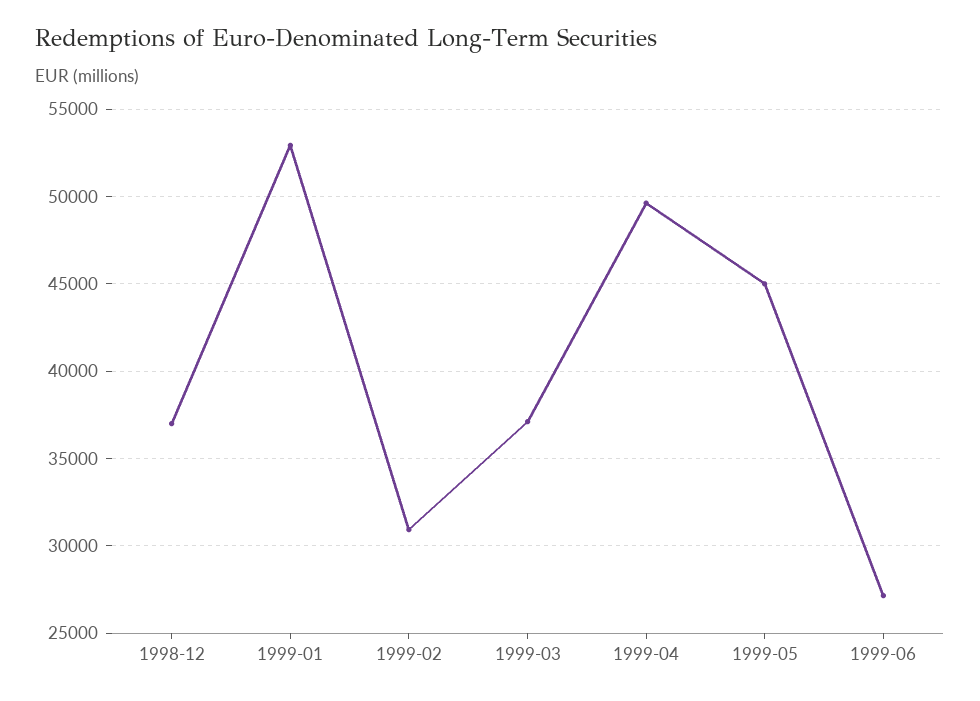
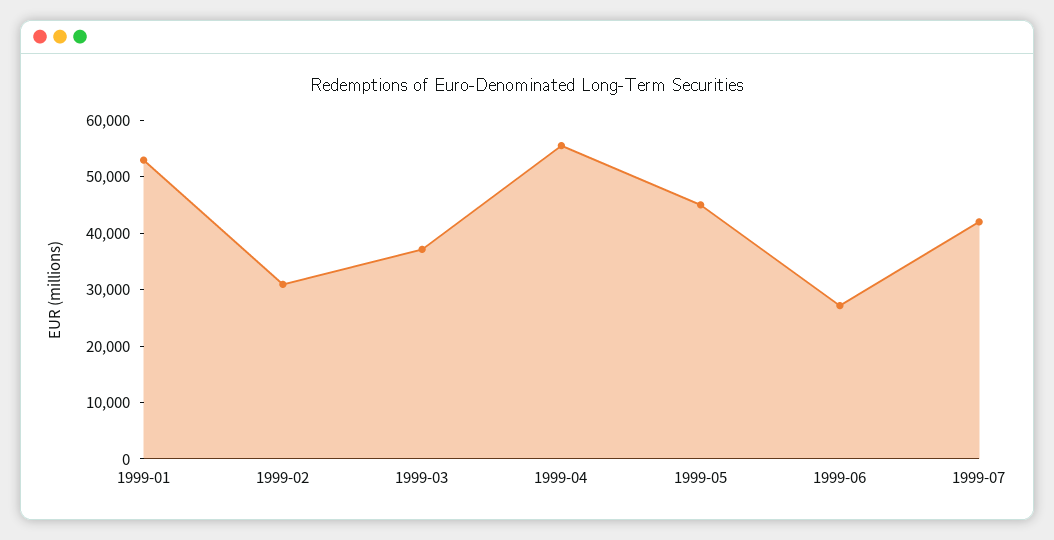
1998-12: 37000 -> none
1999-04: 49500 -> 56000
1999-07: none -> 42000

